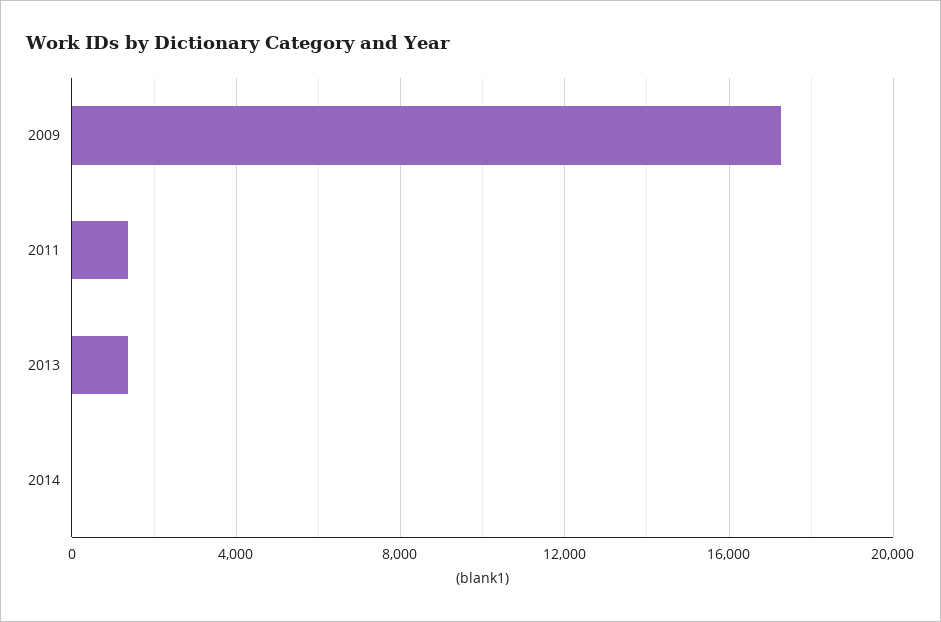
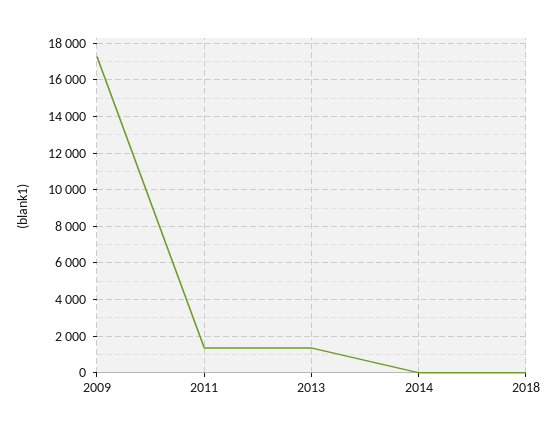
2018: none -> 0

